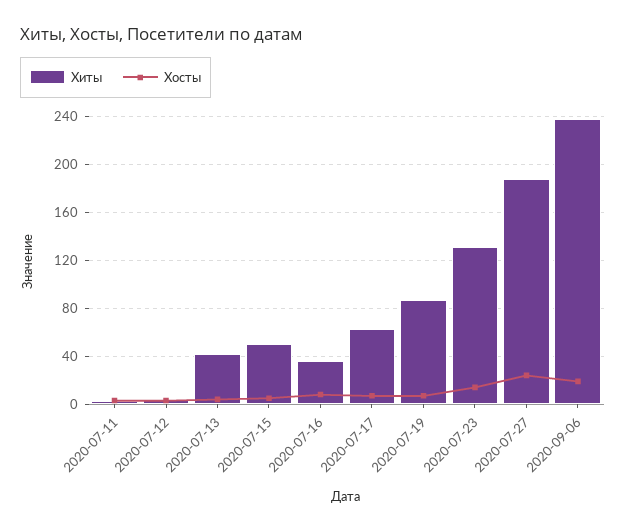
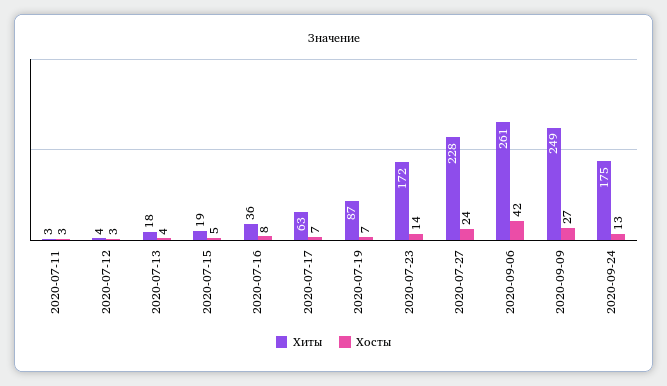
Хиты, 2020-07-13: 40 -> 18
Хиты, 2020-07-15: 50 -> 19
Хиты, 2020-07-23: 130 -> 172
Хиты, 2020-07-27: 190 -> 228
Хиты, 2020-09-06: 240 -> 261
Хосты, 2020-09-06: 20 -> 42
Хиты, 2020-09-09: none -> 249
Хосты, 2020-09-09: none -> 27
Хиты, 2020-09-24: none -> 175
Хосты, 2020-09-24: none -> 13

